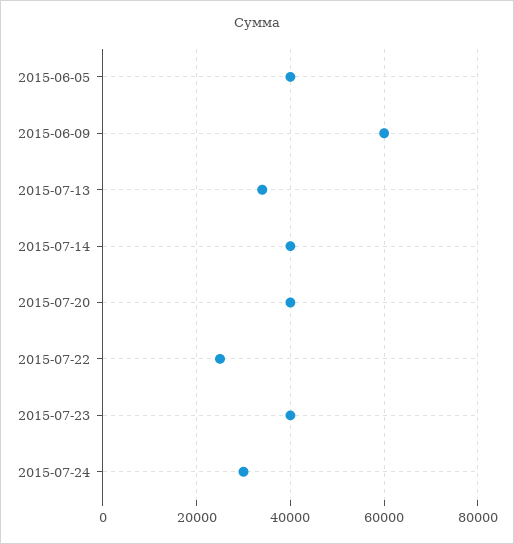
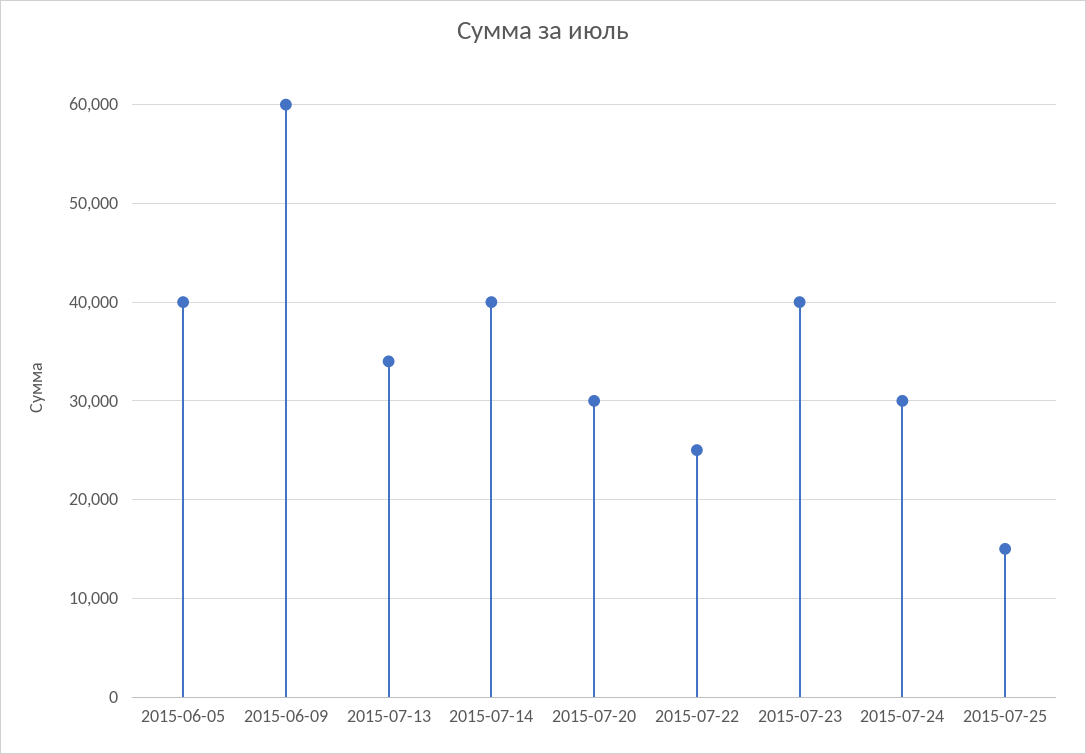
2015-07-20: 40000 -> 30000
2015-07-25: none -> 15000

